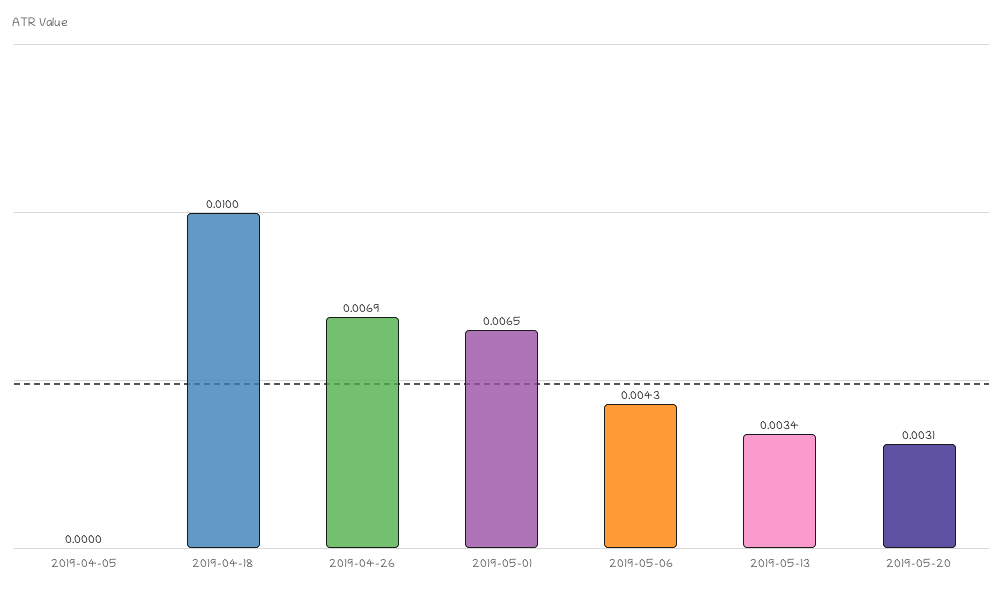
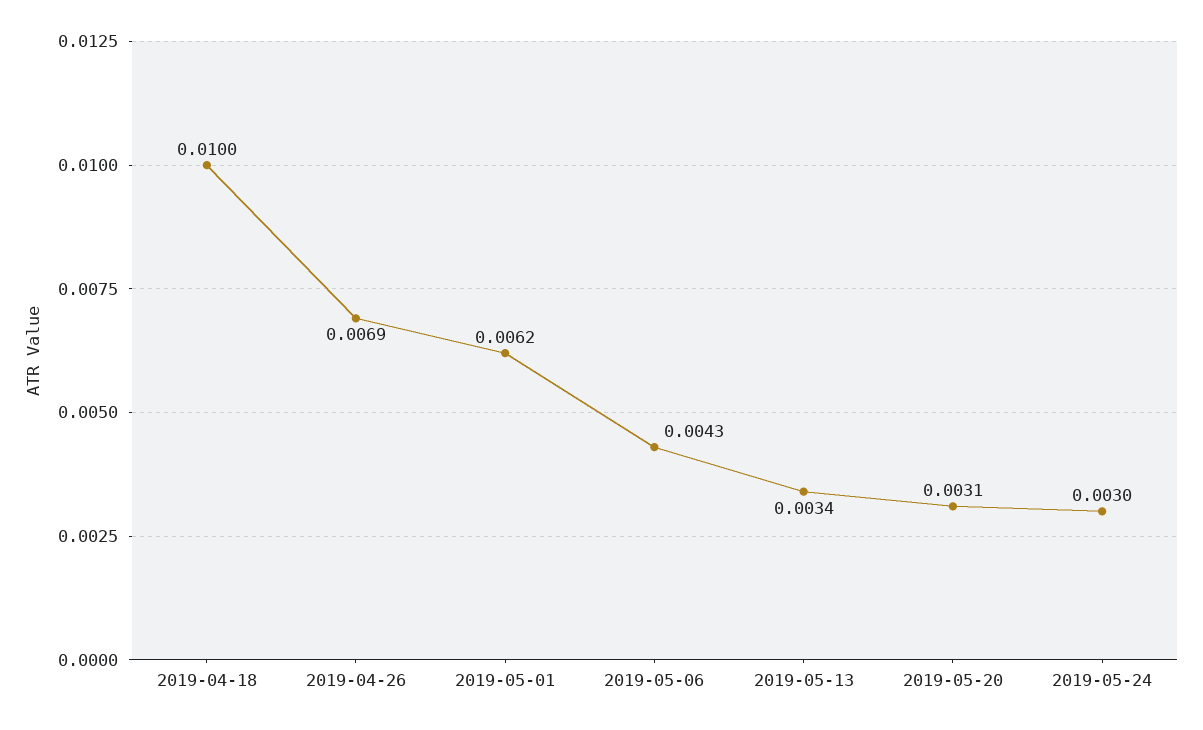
2019-04-05: 0 -> none
2019-05-01: 0.0065 -> 0.0062
2019-05-24: none -> 0.003

